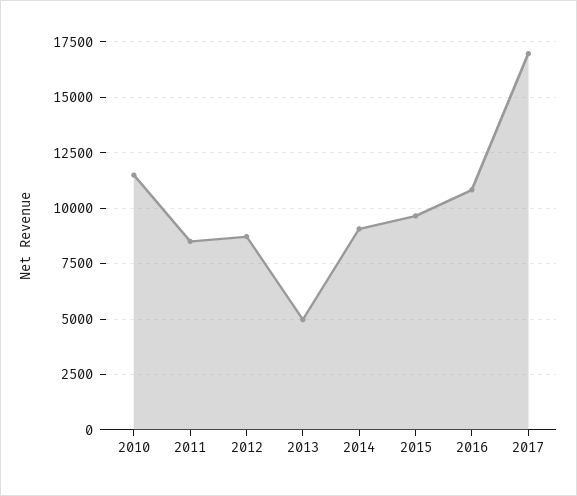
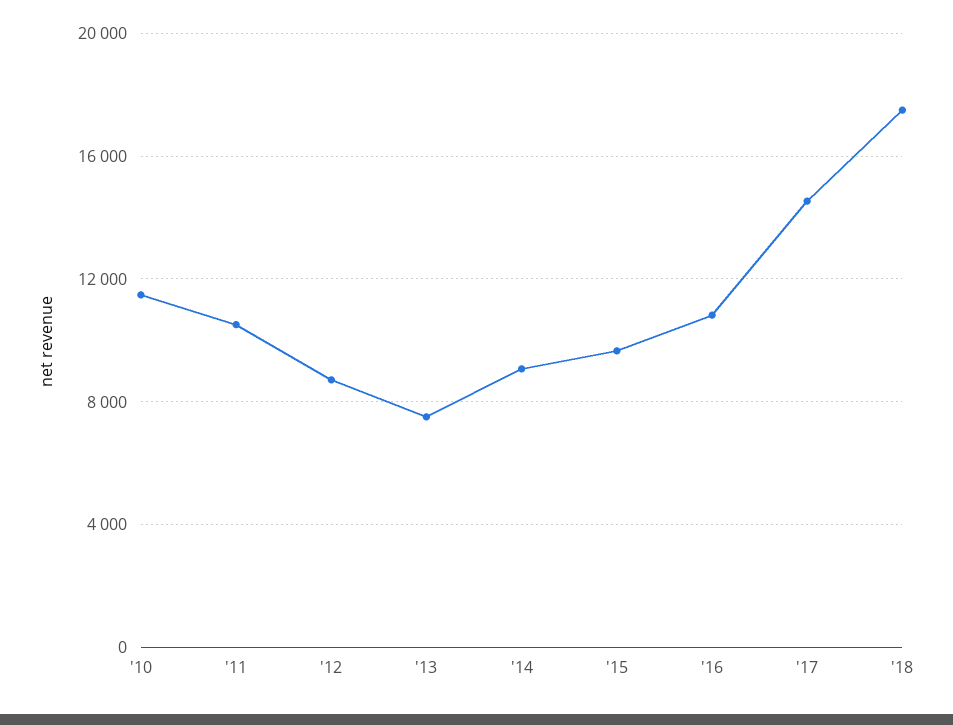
2011: 8500 -> 10500
2013: 5000 -> 7500
2017: 17000 -> 14500
'18: none -> 17500

